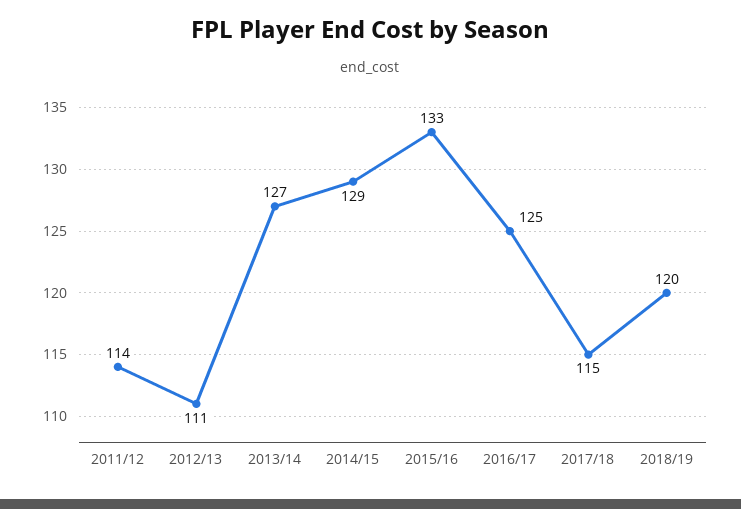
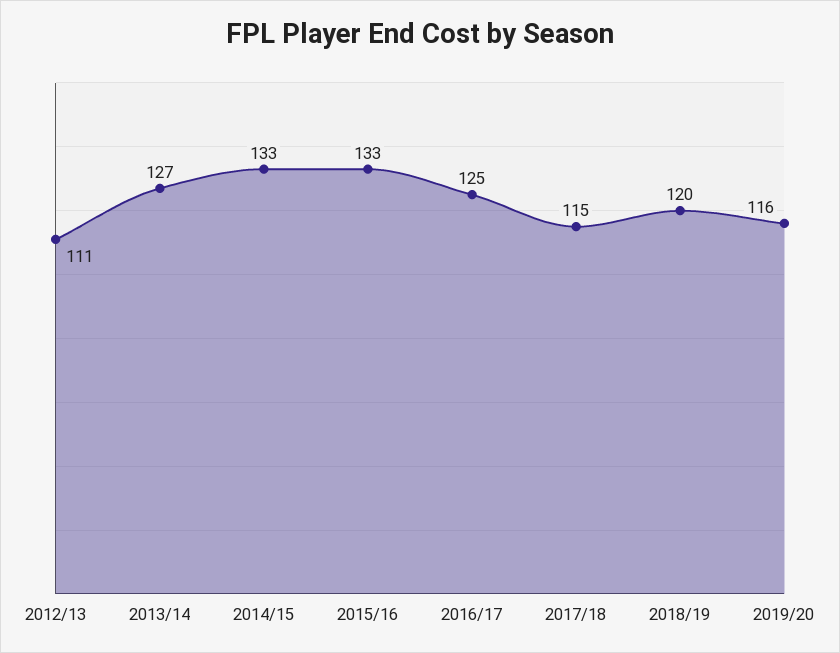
2011/12: 114 -> none
2014/15: 129 -> 133
2019/20: none -> 116

